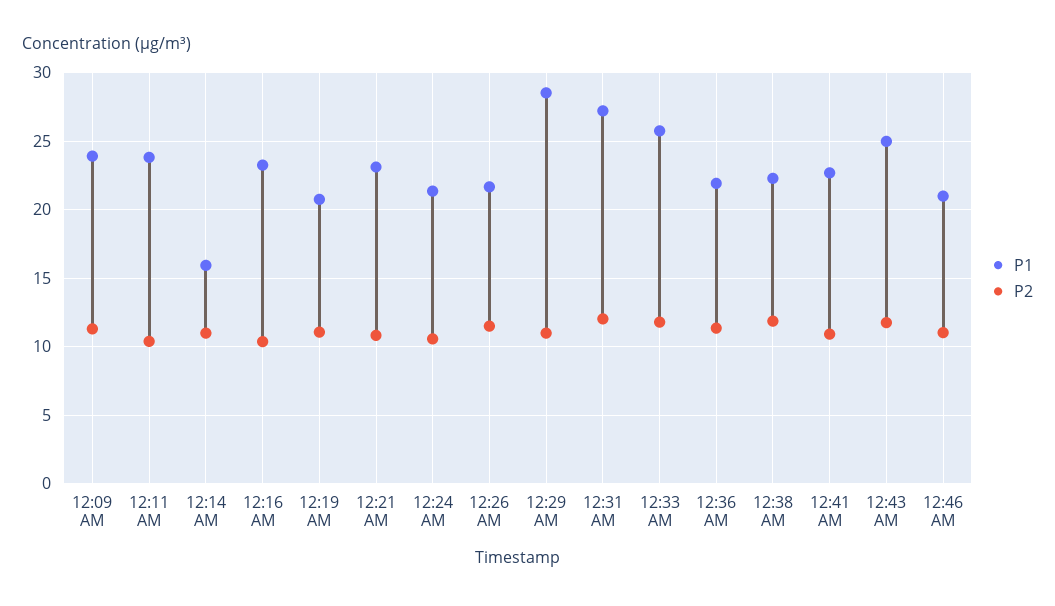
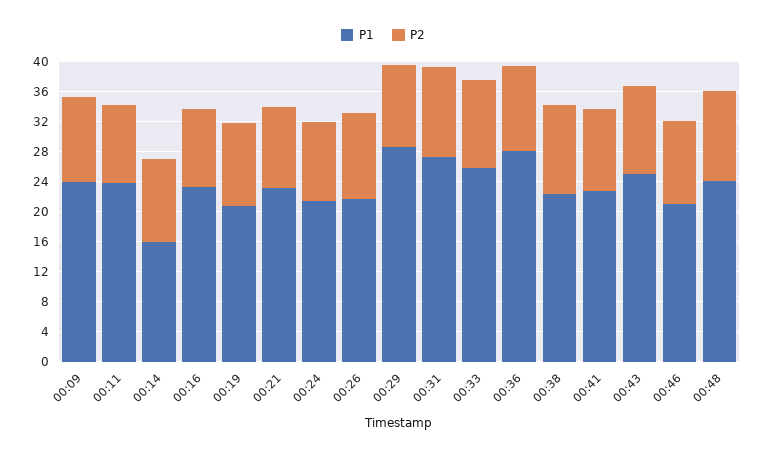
P1, 12:36 AM: 22 -> 28
P1, 00:48: none -> 24
P2, 00:48: none -> 12

